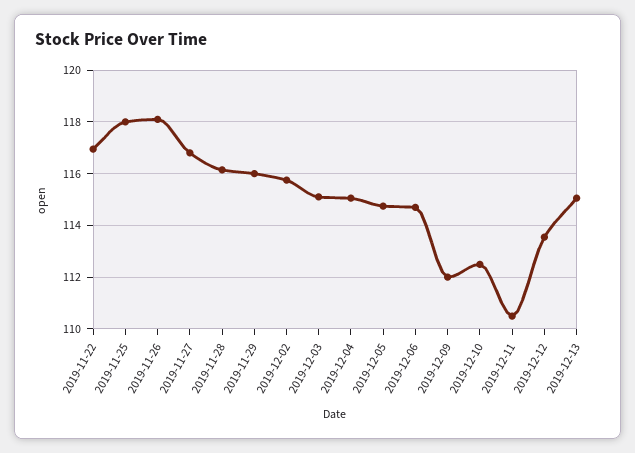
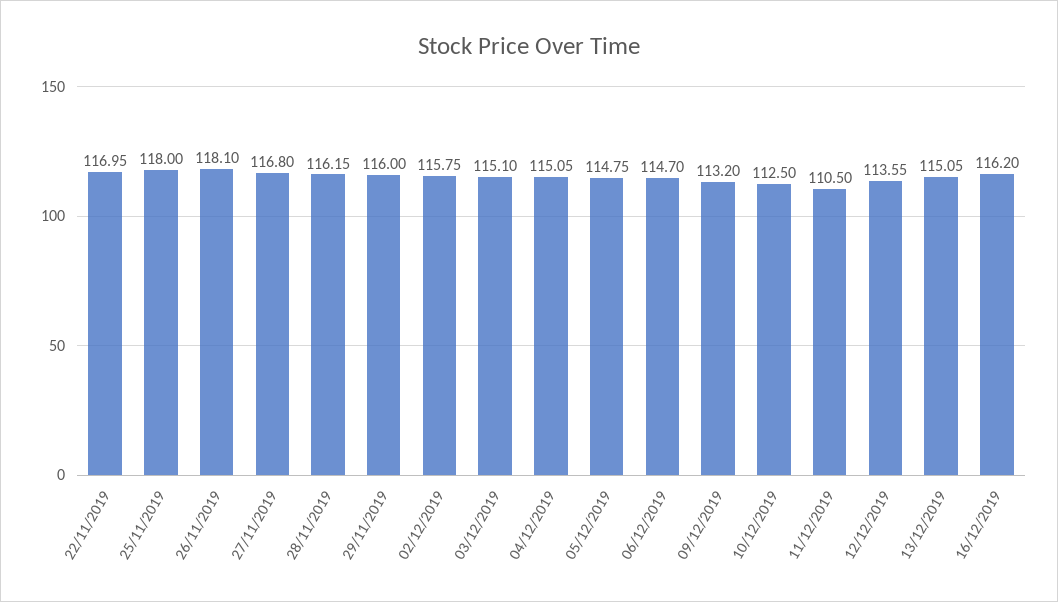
2019-12-09: 112 -> 113.2
16/12/2019: none -> 116.2

